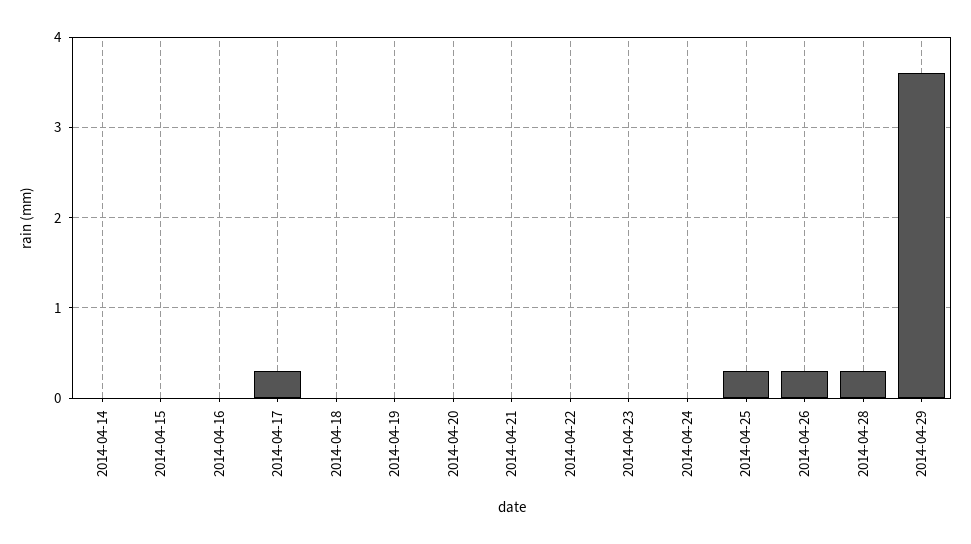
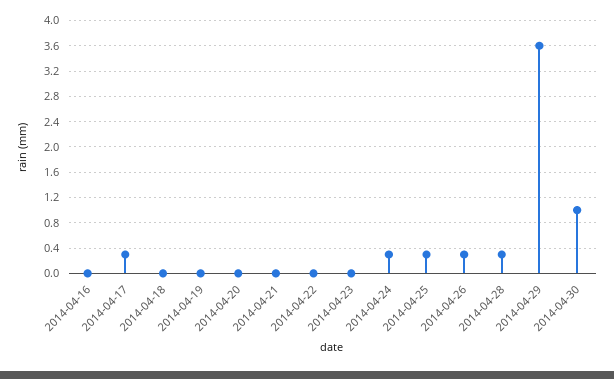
2014-04-14: 0 -> none
2014-04-15: 0 -> none
2014-04-24: 0 -> 0.3
2014-04-30: none -> 1

